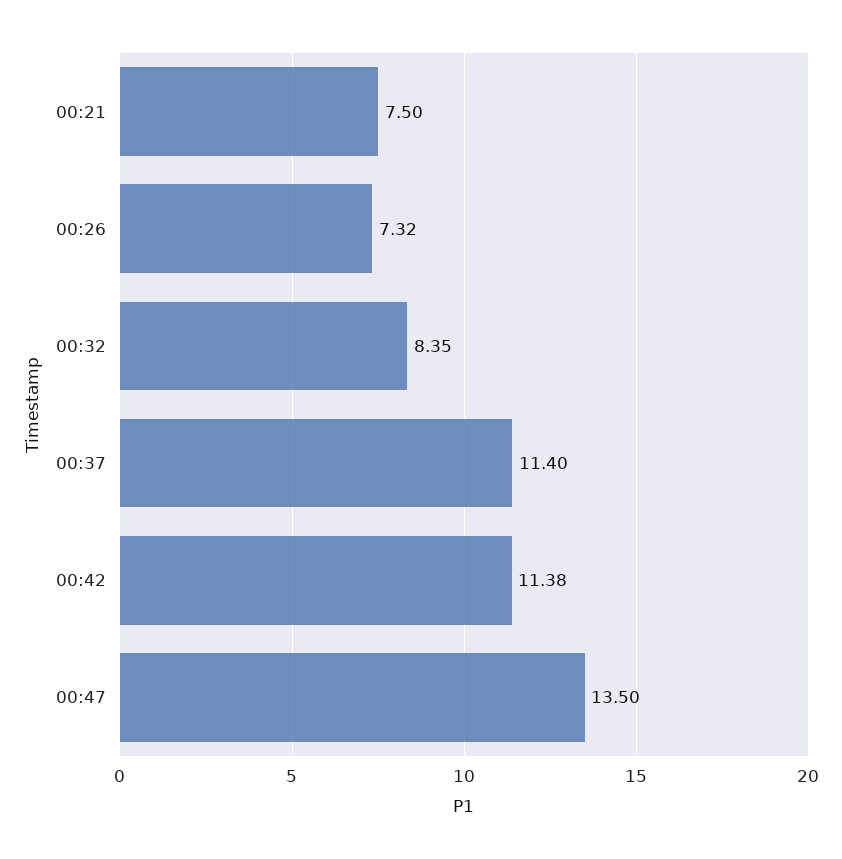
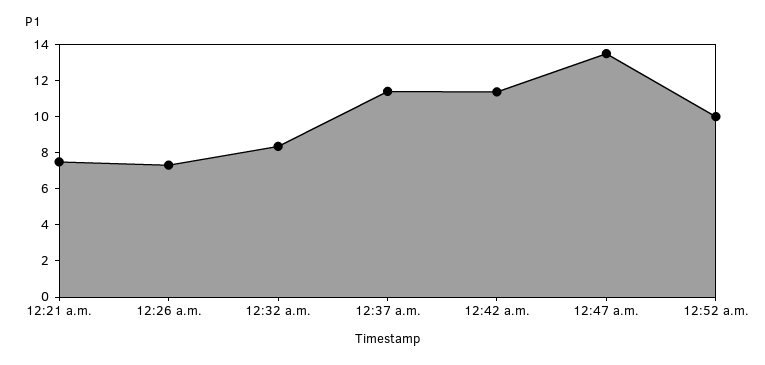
12:52 a.m.: none -> 10

